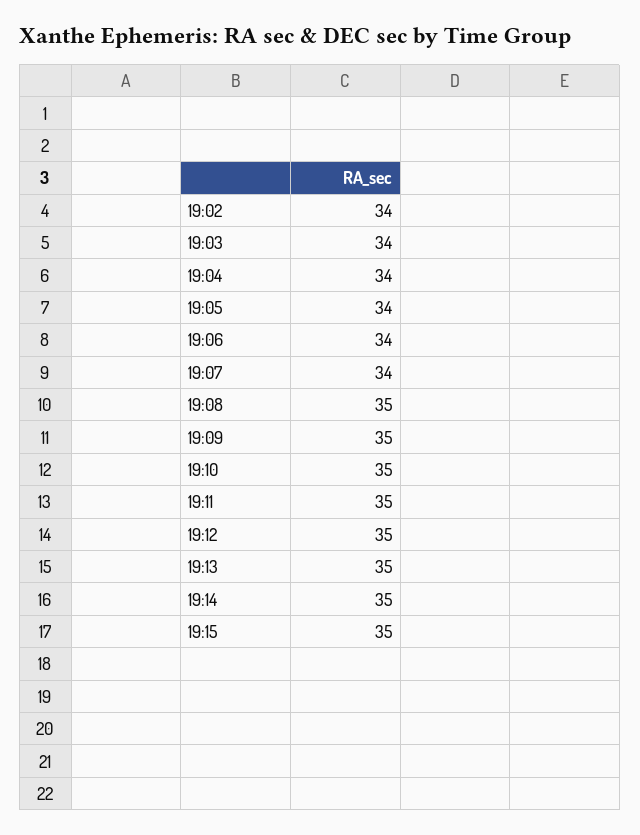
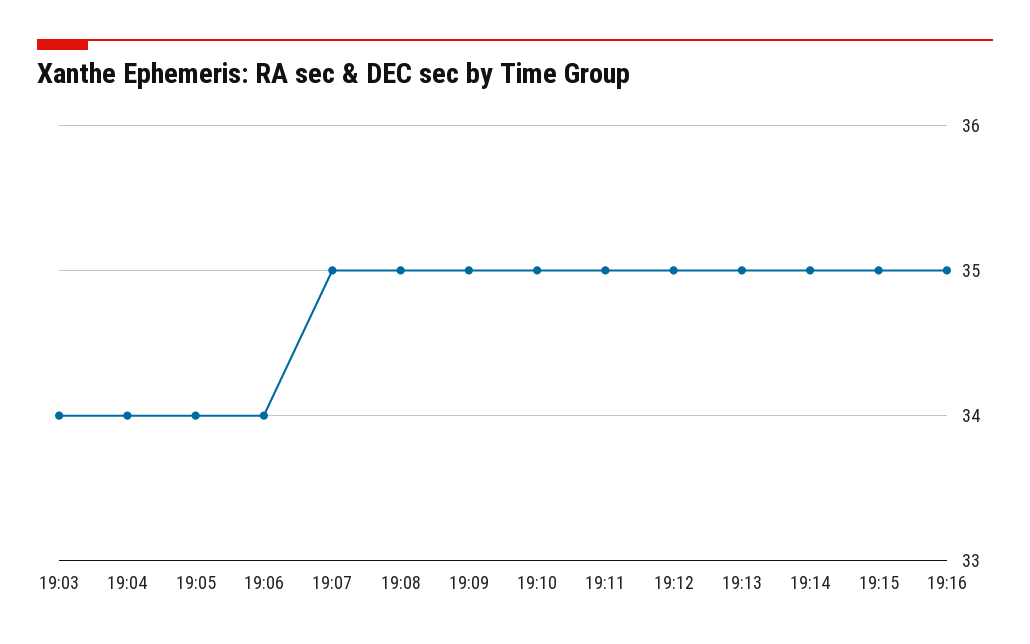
19:02: 34 -> none
19:07: 34 -> 35
19:16: none -> 35

